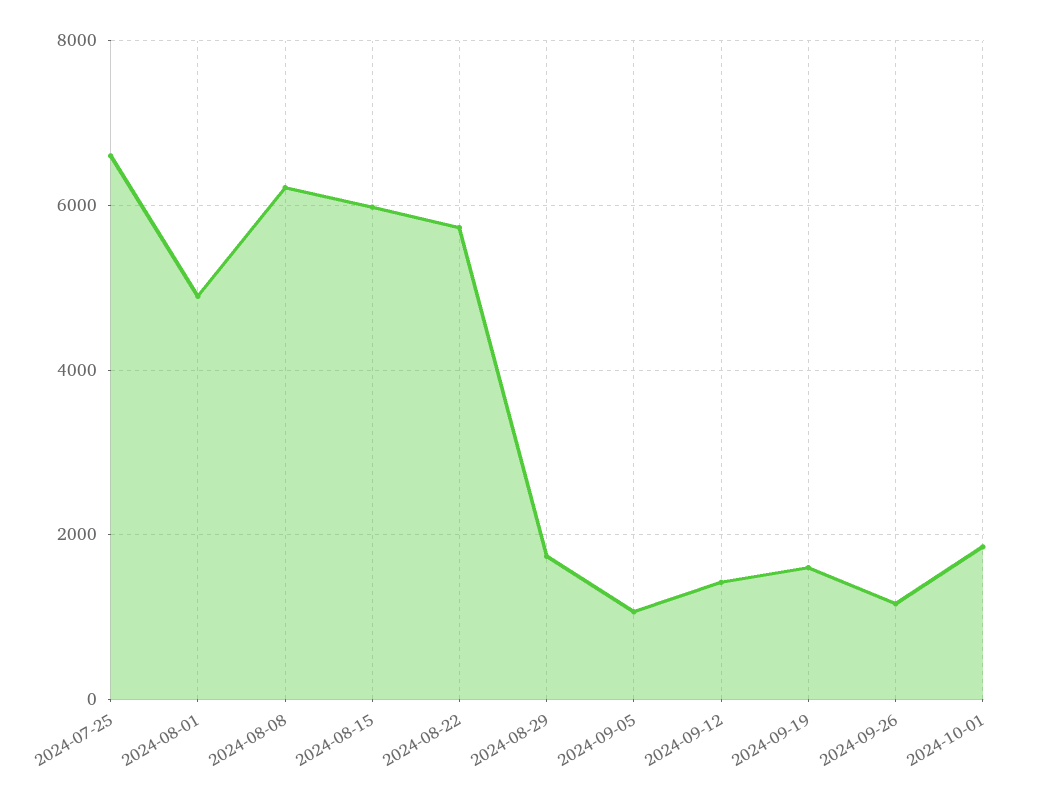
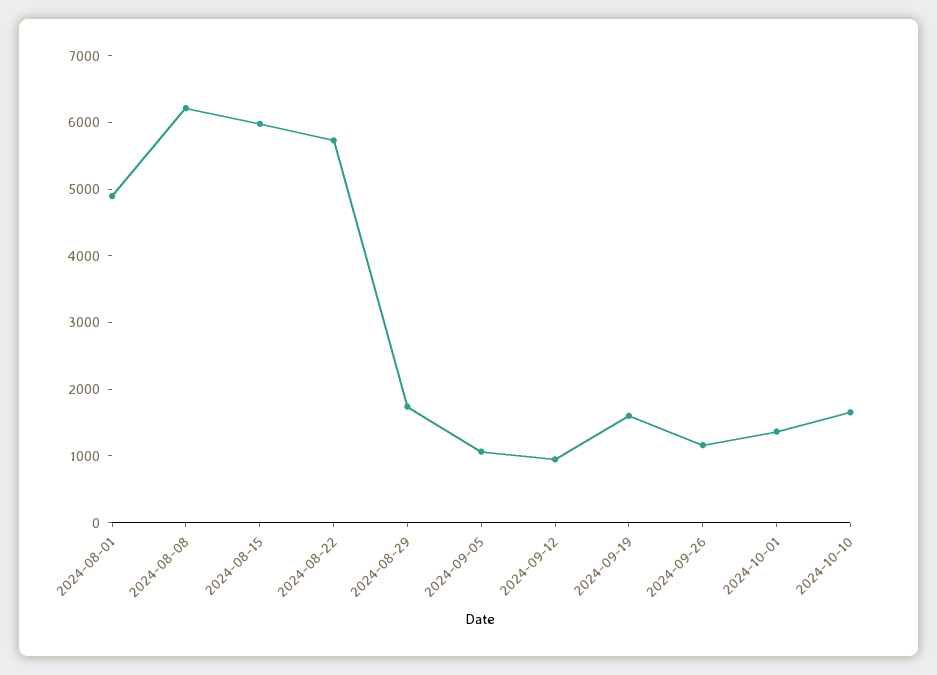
2024-07-25: 6600 -> none
2024-09-12: 1400 -> 1000
2024-10-01: 1800 -> 1400
2024-10-10: none -> 1600

